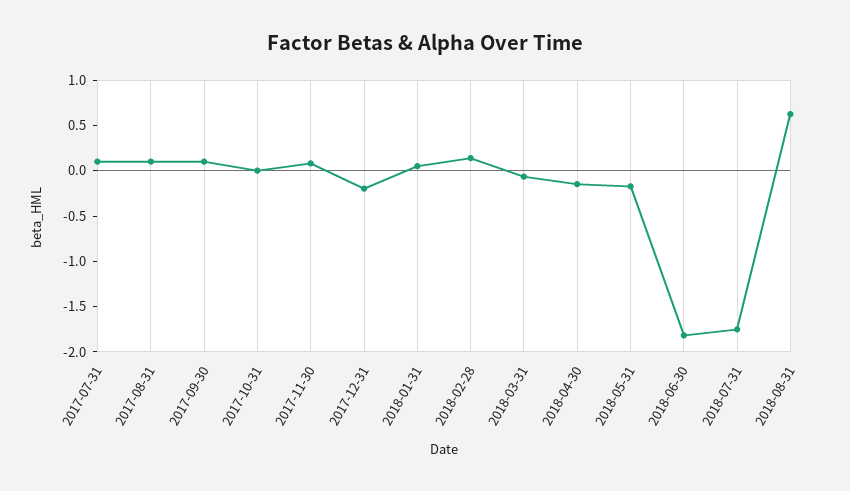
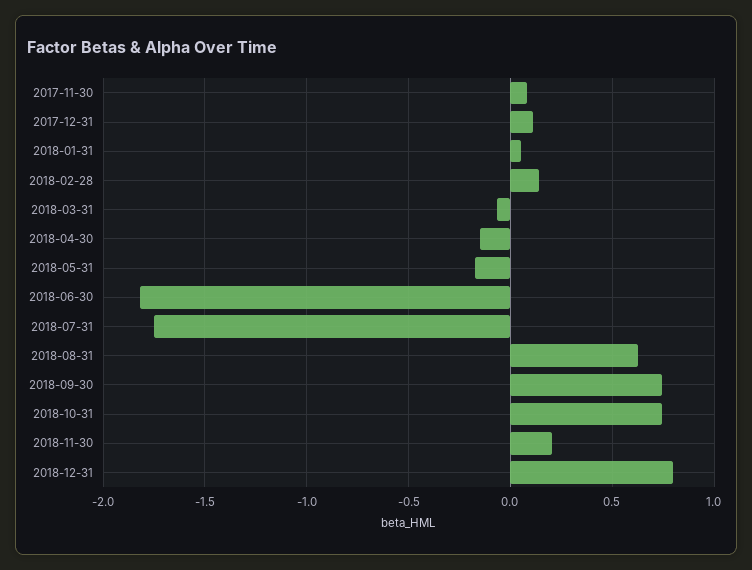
2017-07-31: 0.1 -> none
2017-08-31: 0.1 -> none
2017-09-30: 0.1 -> none
2017-10-31: 0 -> none
2017-12-31: -0.2 -> 0.1
2018-09-30: none -> 0.75
2018-10-31: none -> 0.75
2018-11-30: none -> 0.2
2018-12-31: none -> 0.8

